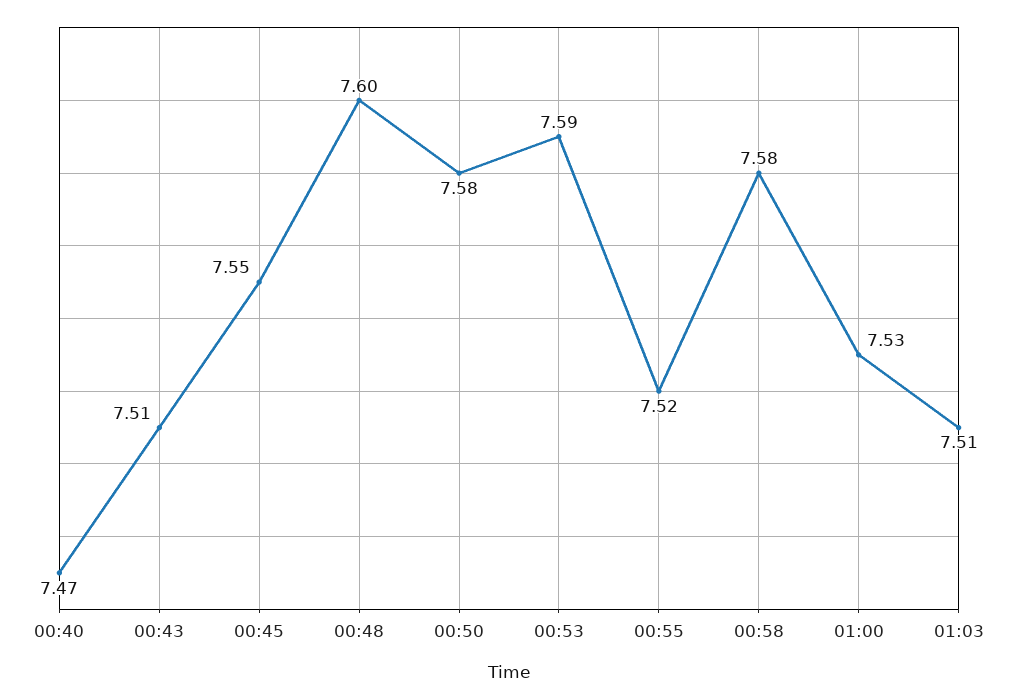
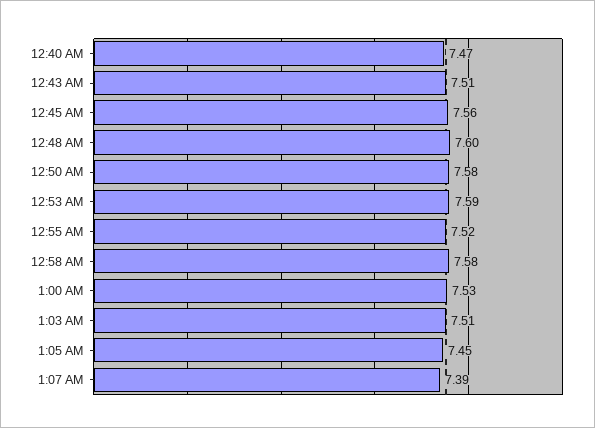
00:45: 7.55 -> 7.56
1:05 AM: none -> 7.45
1:07 AM: none -> 7.39

